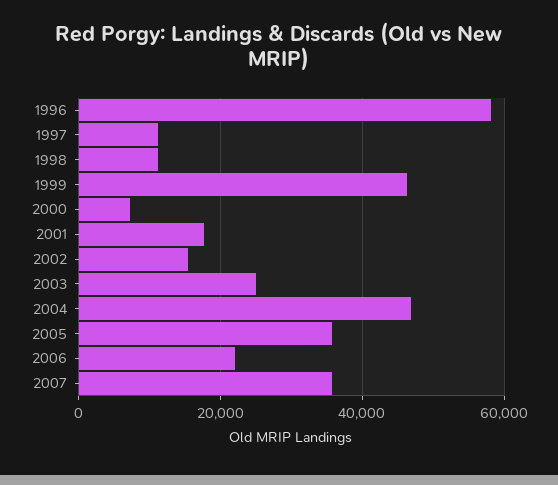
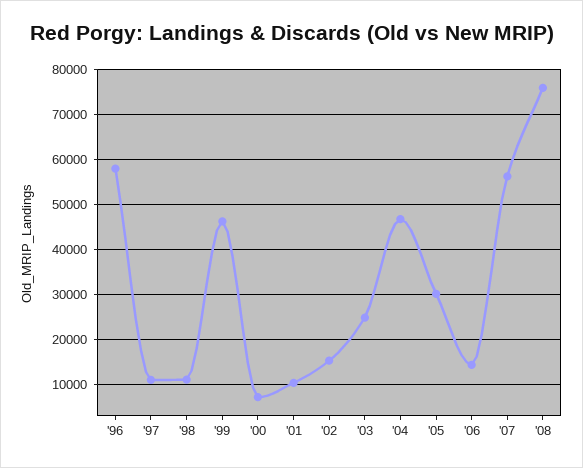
2001: 18000 -> 10000
2005: 36000 -> 30000
2006: 22000 -> 14000
2007: 36000 -> 56000
'08: none -> 76000

